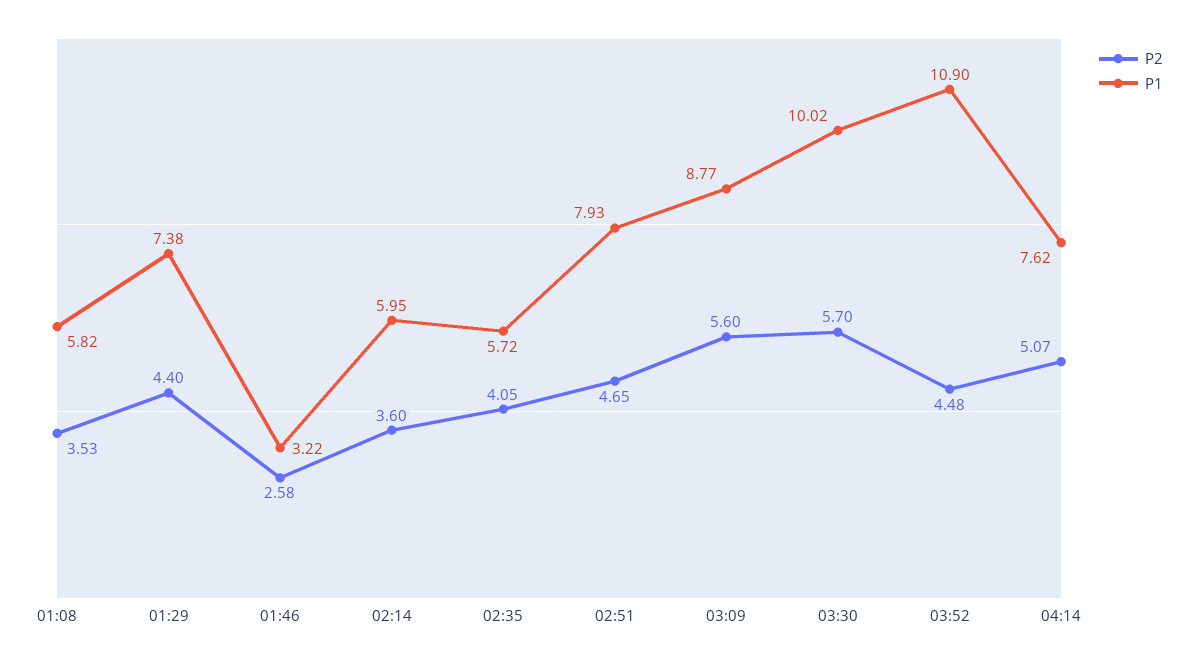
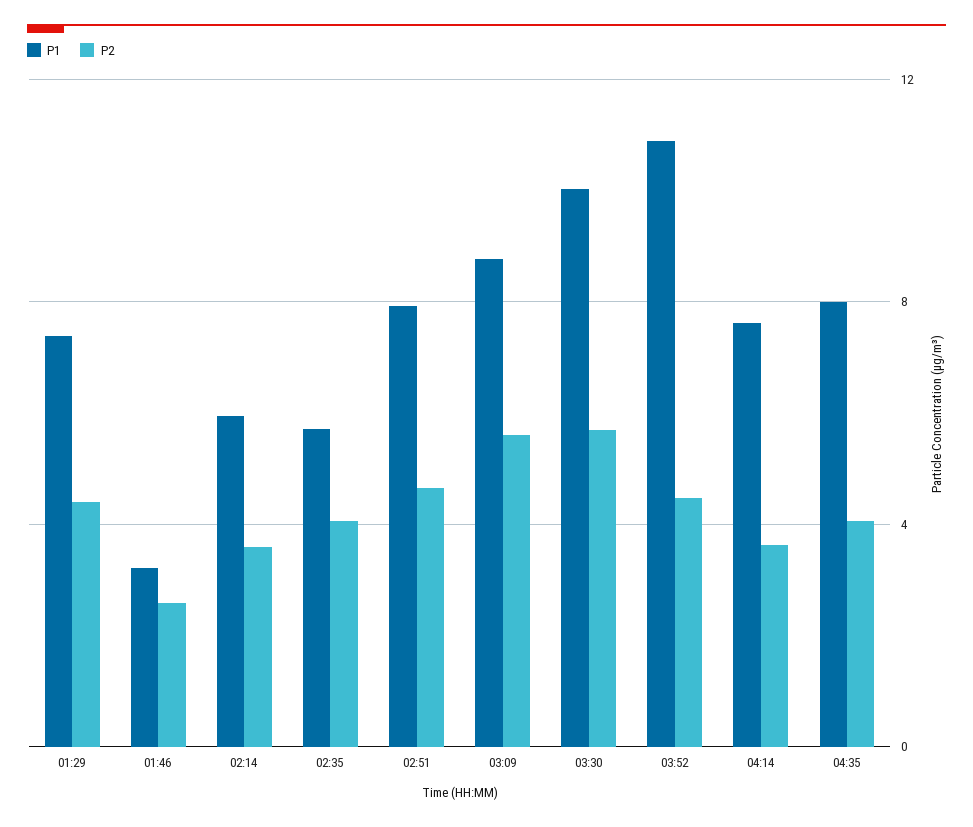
P2, 01:08: 3.53 -> none
P1, 01:08: 5.82 -> none
P2, 04:14: 5.07 -> 3.5
P1, 04:35: none -> 8
P2, 04:35: none -> 4

